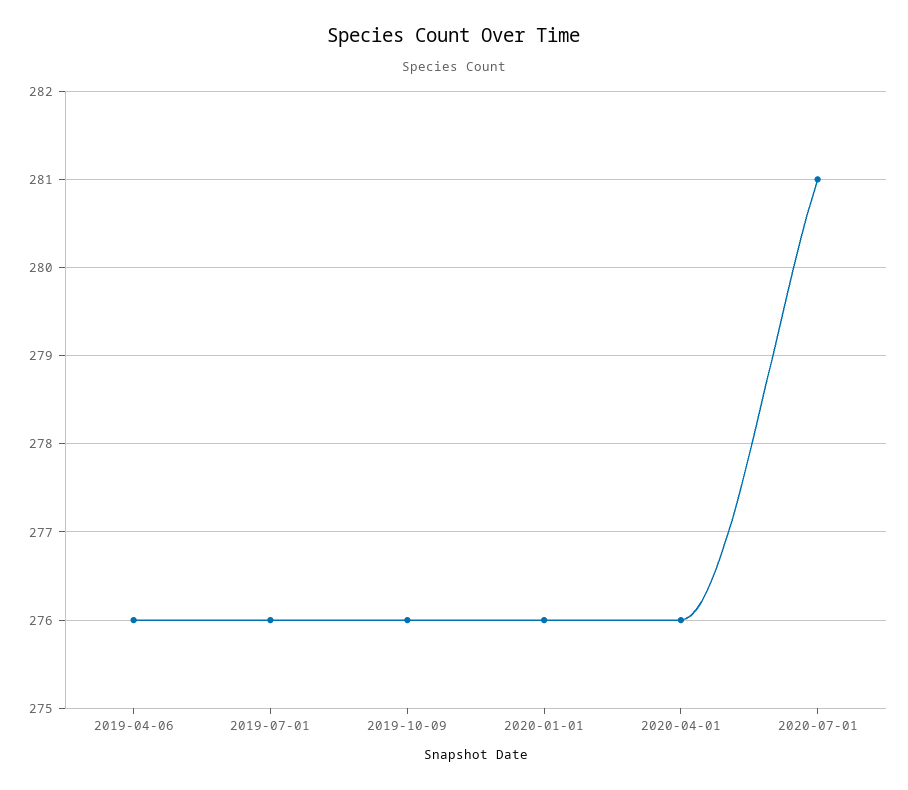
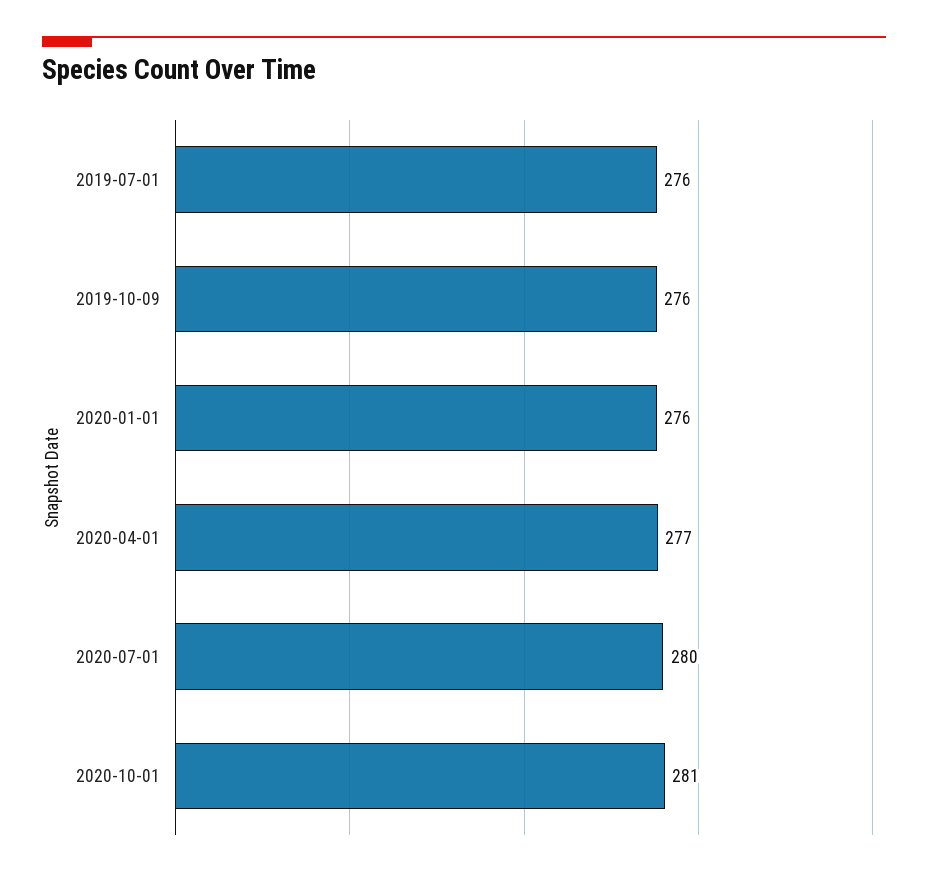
2019-04-06: 276 -> none
2020-04-01: 276 -> 277
2020-07-01: 281 -> 280
2020-10-01: none -> 281

